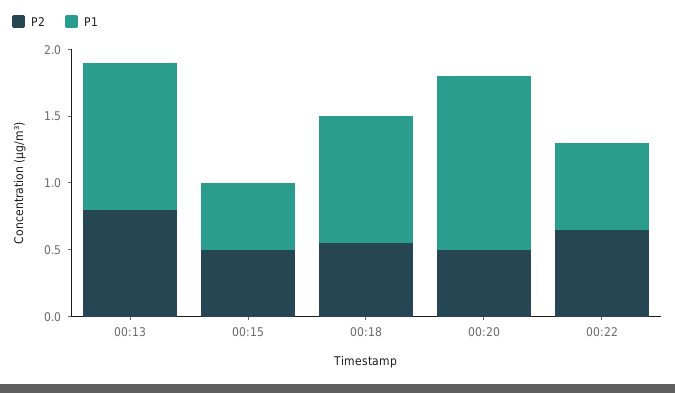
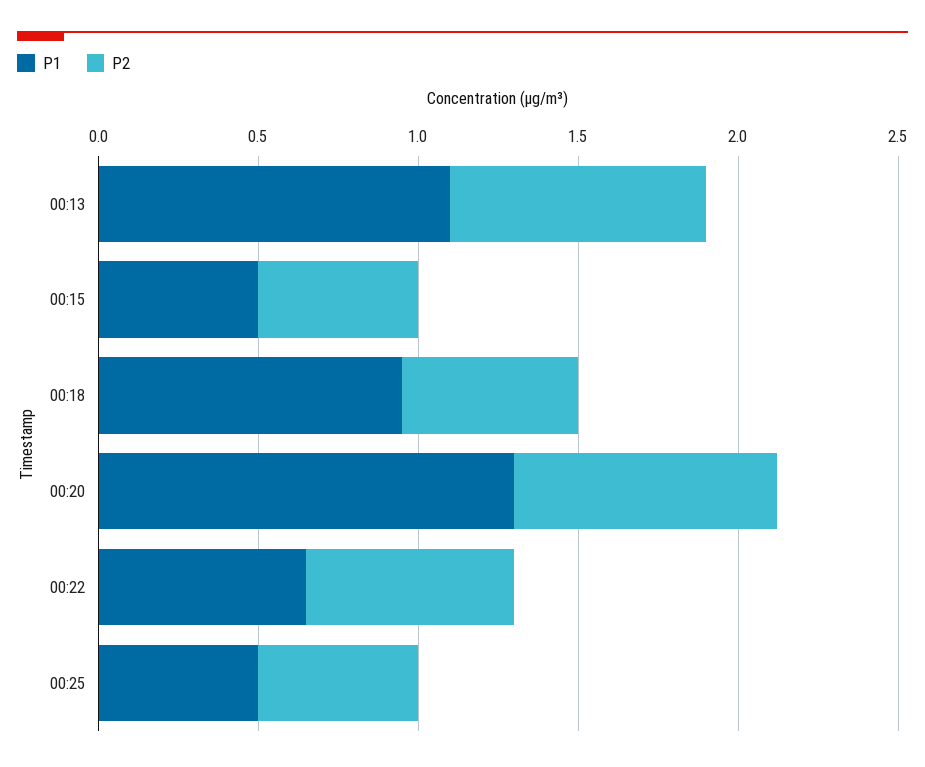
P2, 00:20: 0.5 -> 0.8
P1, 00:25: none -> 0.5
P2, 00:25: none -> 0.5

